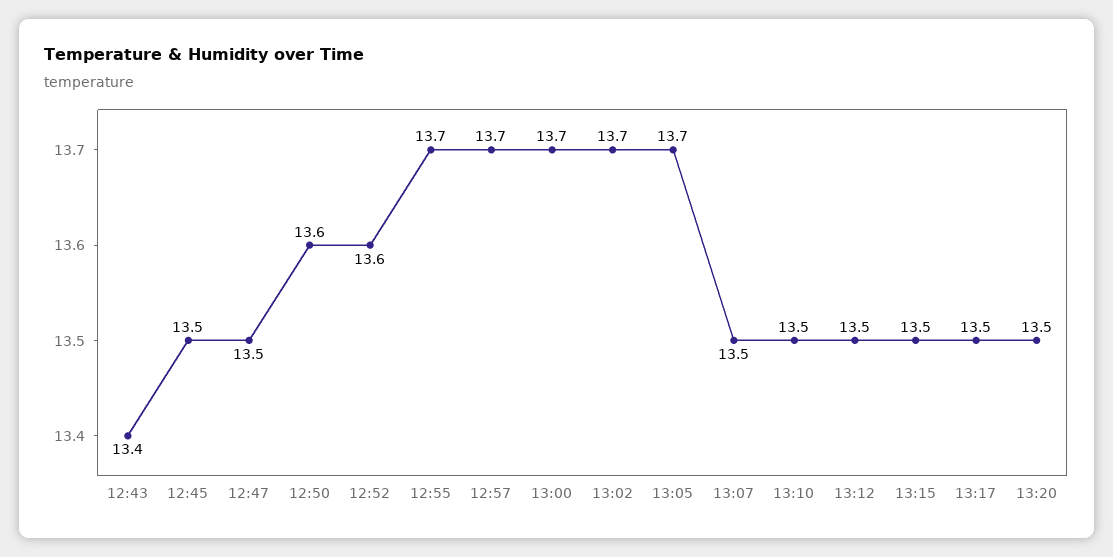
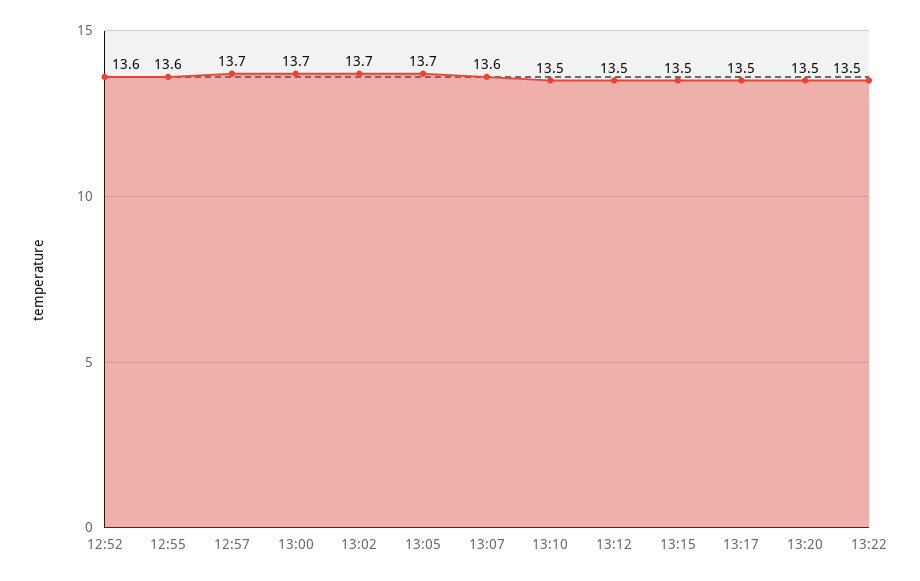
12:43: 13.4 -> none
12:45: 13.5 -> none
12:47: 13.5 -> none
12:50: 13.6 -> none
12:55: 13.7 -> 13.6
13:07: 13.5 -> 13.6
13:22: none -> 13.5

